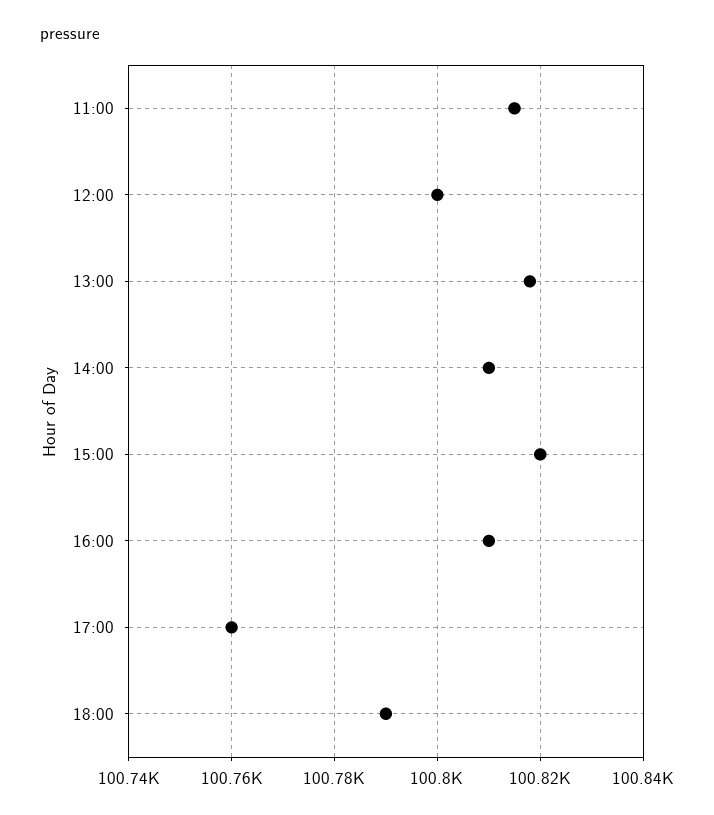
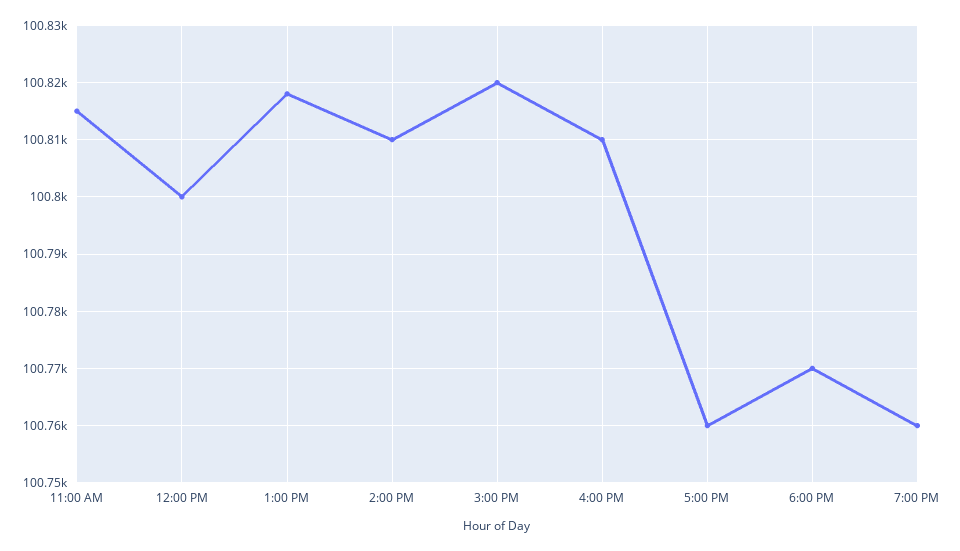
18:00: 100790 -> 100770
7:00 PM: none -> 100760

